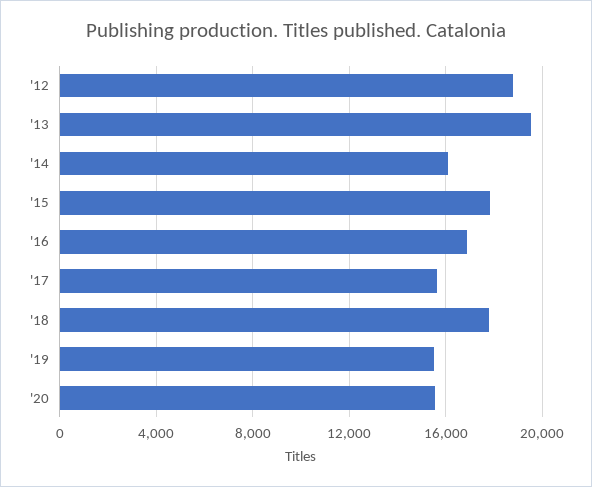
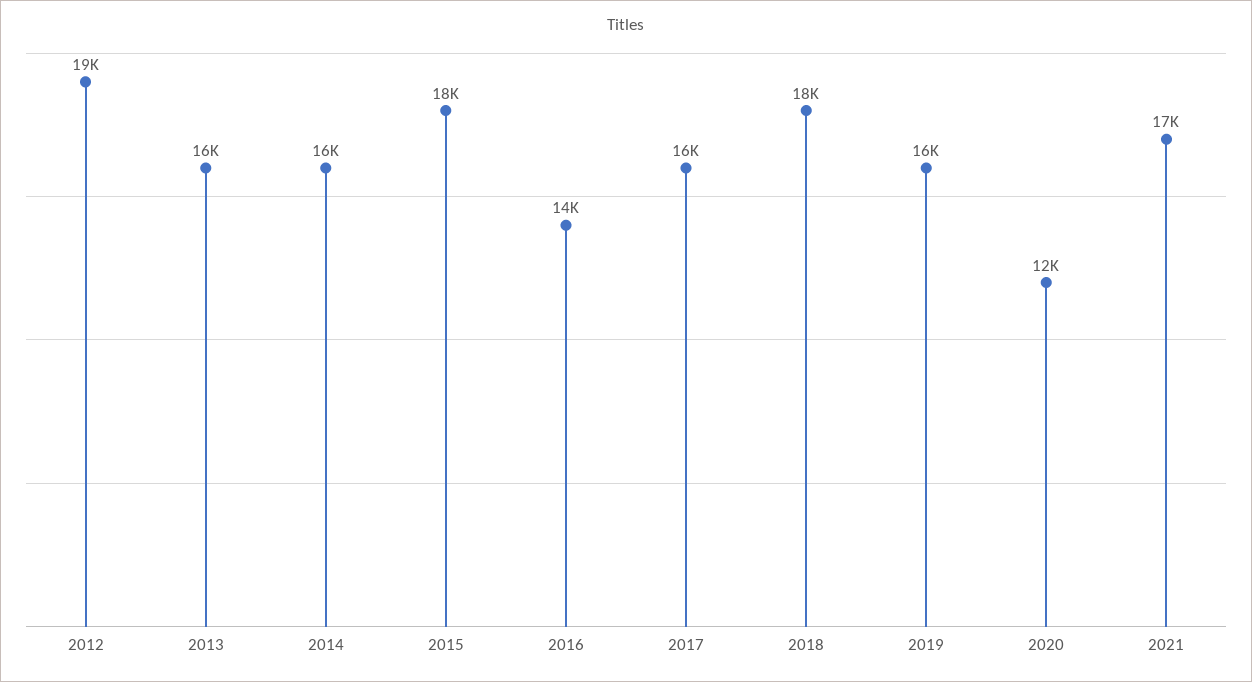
'13: 19500 -> 16000
'16: 17000 -> 14000
'20: 15500 -> 12000
2021: none -> 17000

